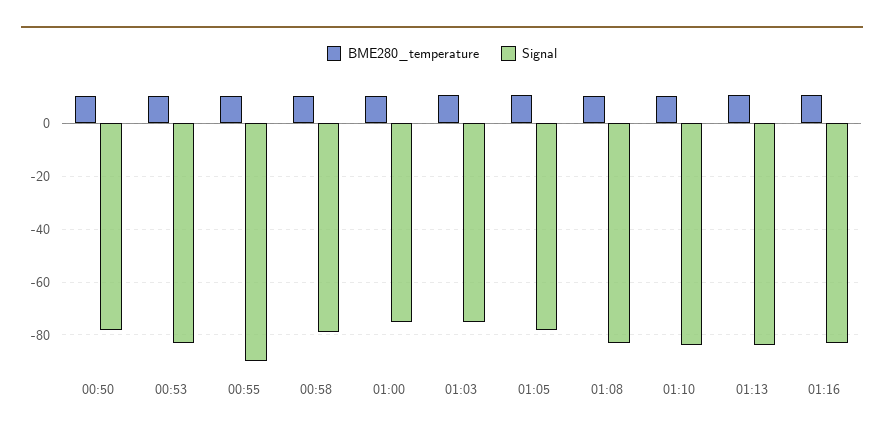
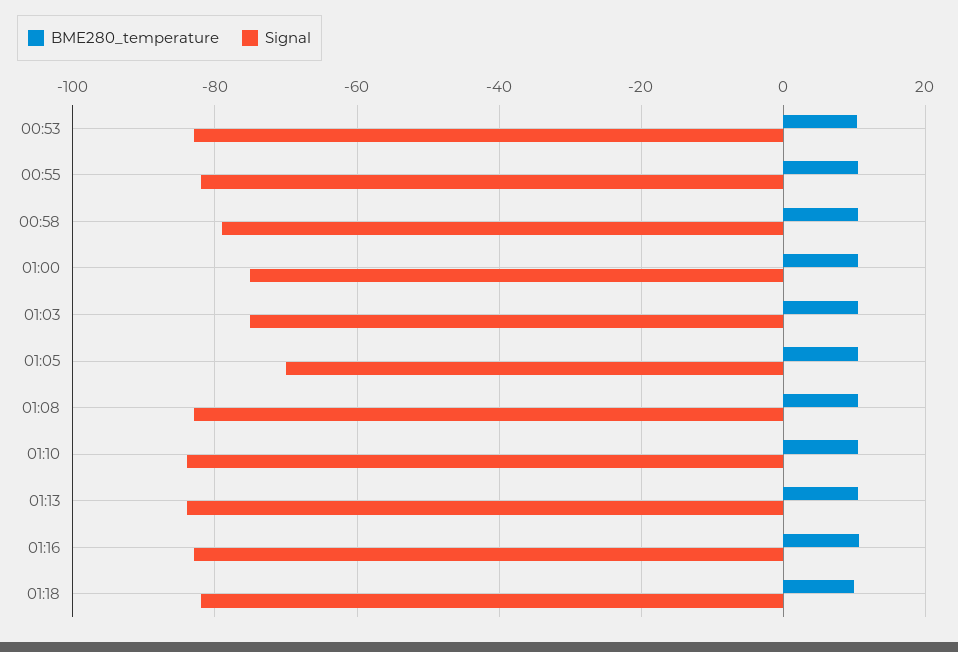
BME280_temperature, 00:50: 10 -> none
Signal, 00:50: -77.5 -> none
Signal, 00:55: -90 -> -82
Signal, 01:05: -77.5 -> -70
BME280_temperature, 01:18: none -> 10
Signal, 01:18: none -> -82

